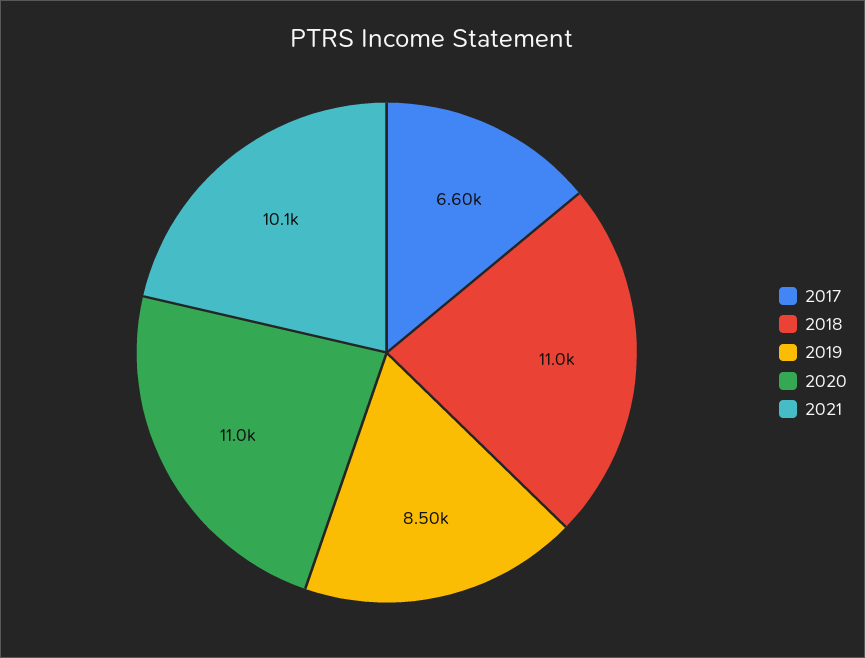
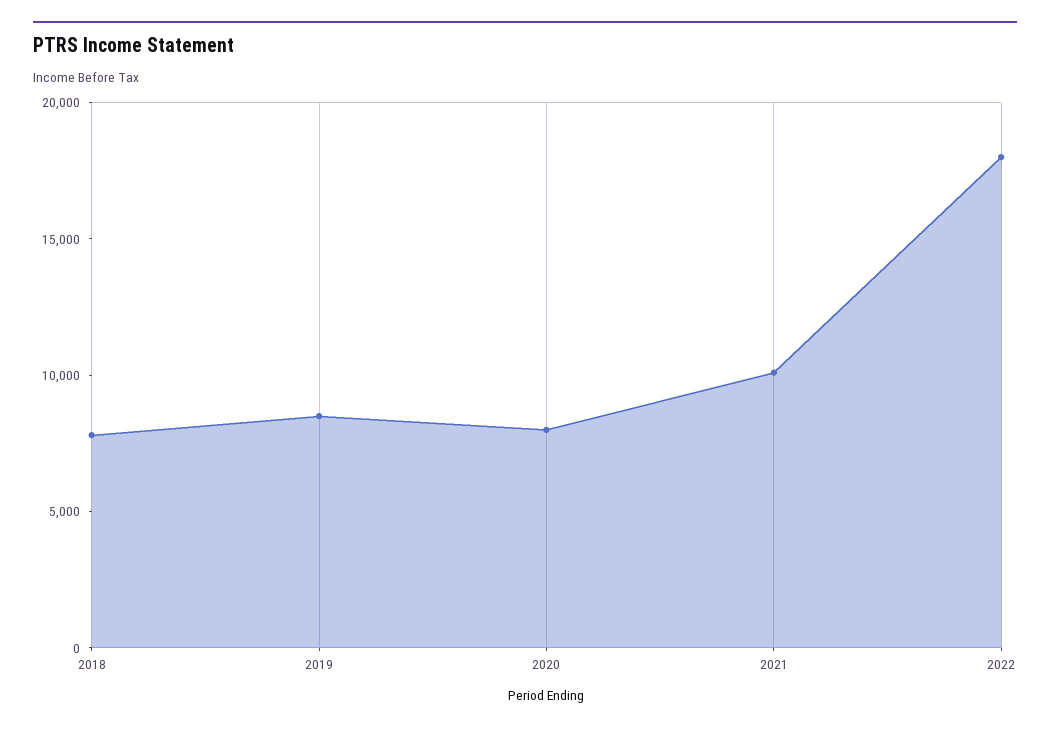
2017: 6600 -> none
2018: 11000 -> 8000
2020: 11000 -> 8000
2022: none -> 18000

